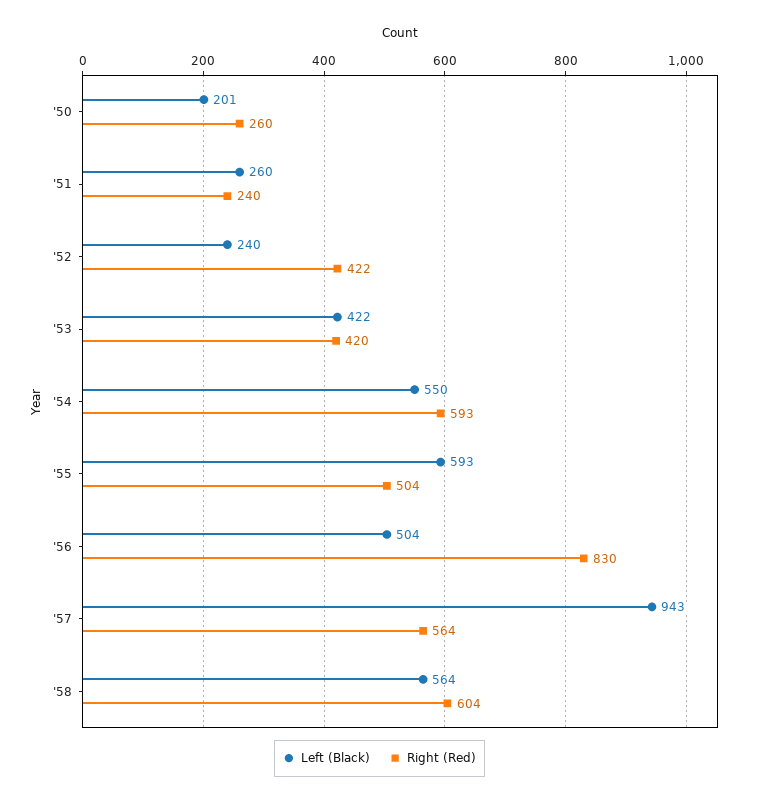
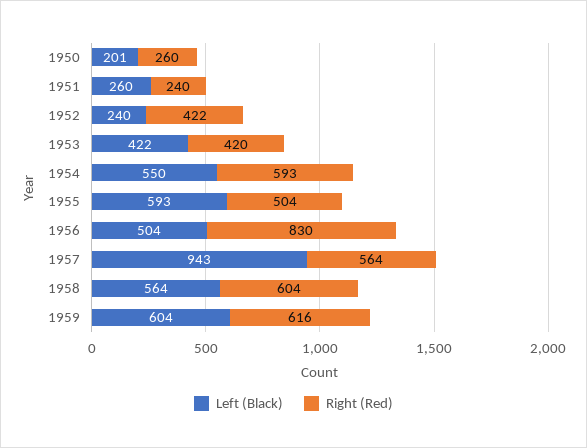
Left (Black), 1959: none -> 604
Right (Red), 1959: none -> 616

